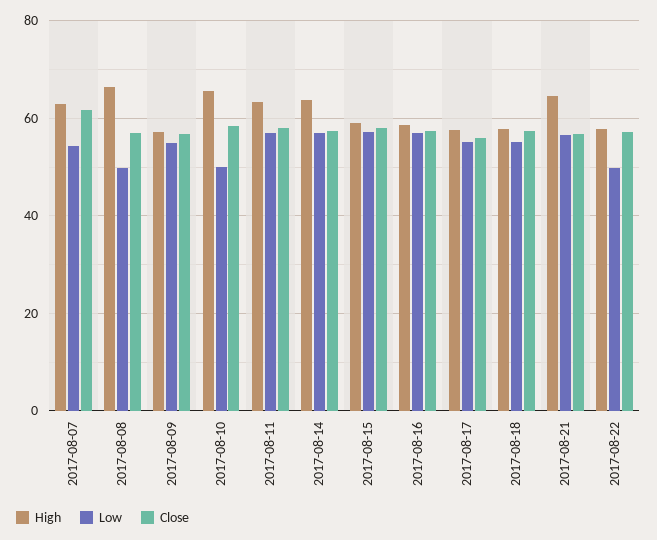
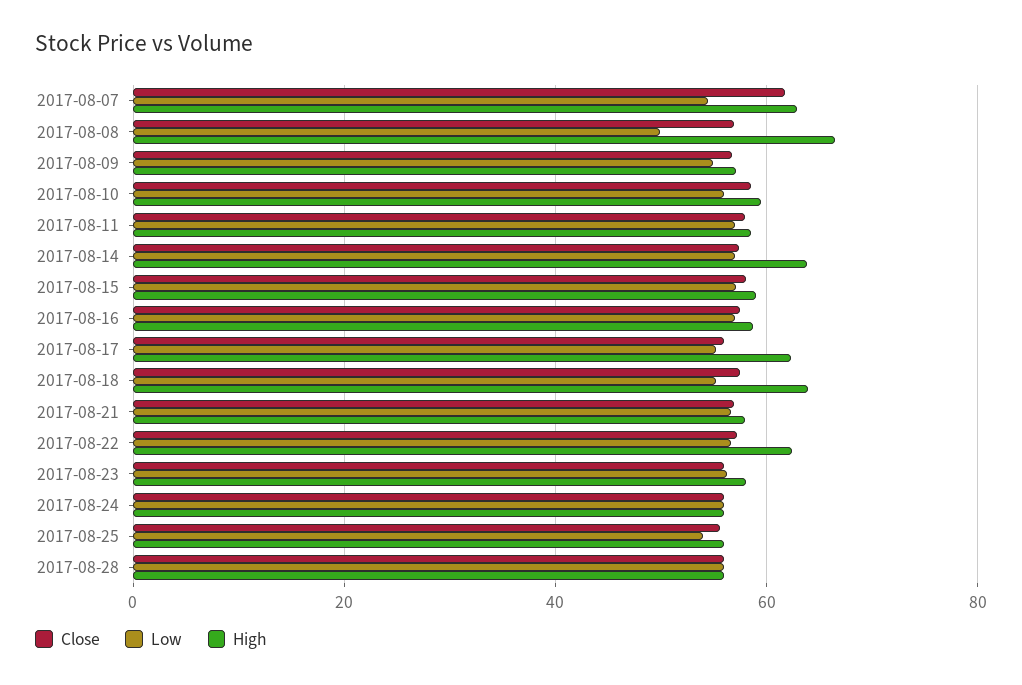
High, 2017-08-10: 66 -> 60
Low, 2017-08-10: 50 -> 56
High, 2017-08-11: 64 -> 58
High, 2017-08-17: 58 -> 62
High, 2017-08-18: 58 -> 64
High, 2017-08-21: 64 -> 58
High, 2017-08-22: 58 -> 62
Low, 2017-08-22: 50 -> 56
Close, 2017-08-23: none -> 56
Low, 2017-08-23: none -> 56
High, 2017-08-23: none -> 58
Close, 2017-08-24: none -> 56
Low, 2017-08-24: none -> 56
High, 2017-08-24: none -> 56
Close, 2017-08-25: none -> 56
Low, 2017-08-25: none -> 54
High, 2017-08-25: none -> 56
Close, 2017-08-28: none -> 56
Low, 2017-08-28: none -> 56
High, 2017-08-28: none -> 56

